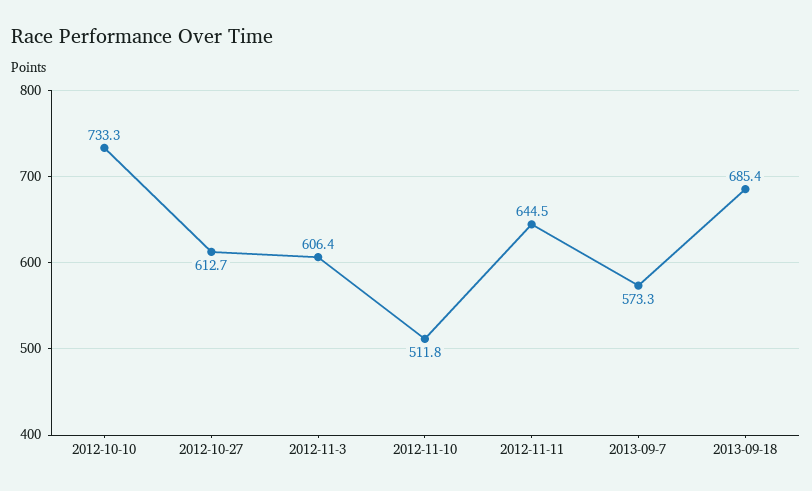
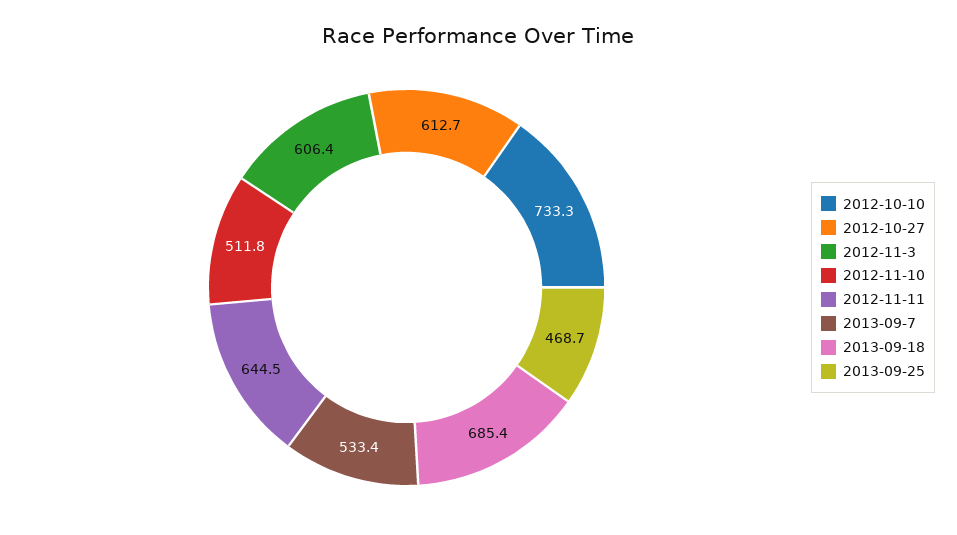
2013-09-7: 573.3 -> 533.4
2013-09-25: none -> 468.7

